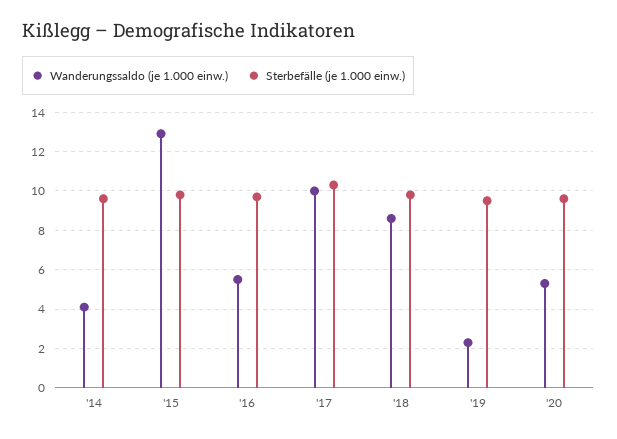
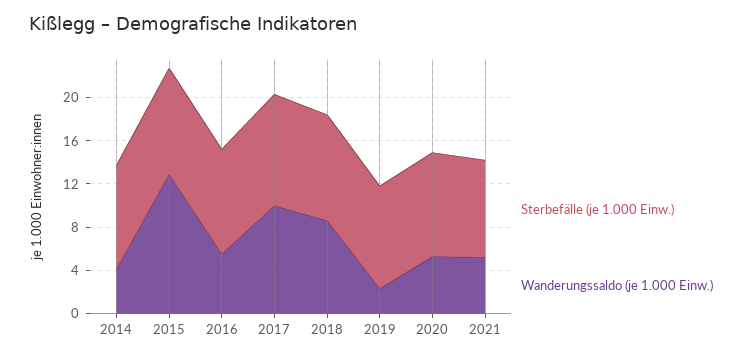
Sterbefälle (je 1.000 einw.), 2021: none -> 9
Wanderungssaldo (je 1.000 einw.), 2021: none -> 5

